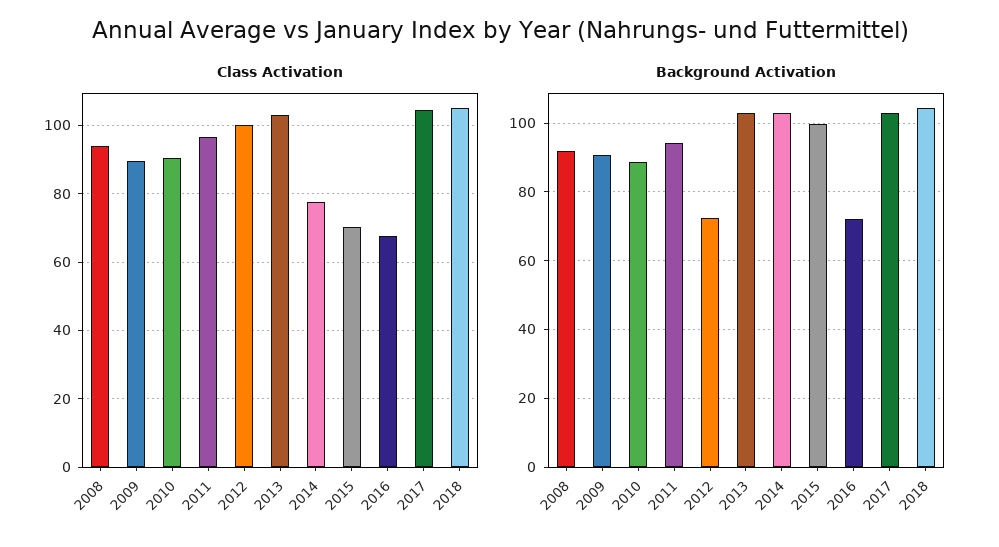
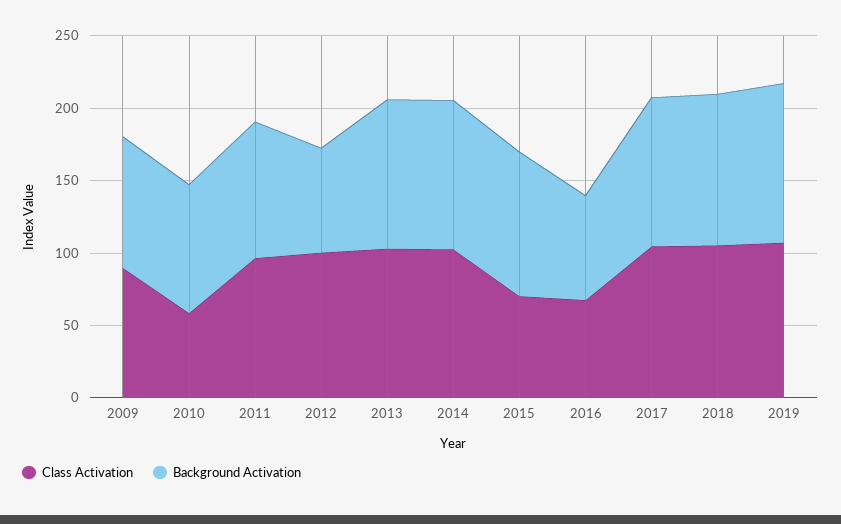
Class Activation, 2008: 94 -> none
Class Activation, 2010: 90 -> 60
Class Activation, 2014: 78 -> 100
Background Activation, 2008: 92 -> none
Class Activation, 2019: none -> 110
Background Activation, 2019: none -> 110

